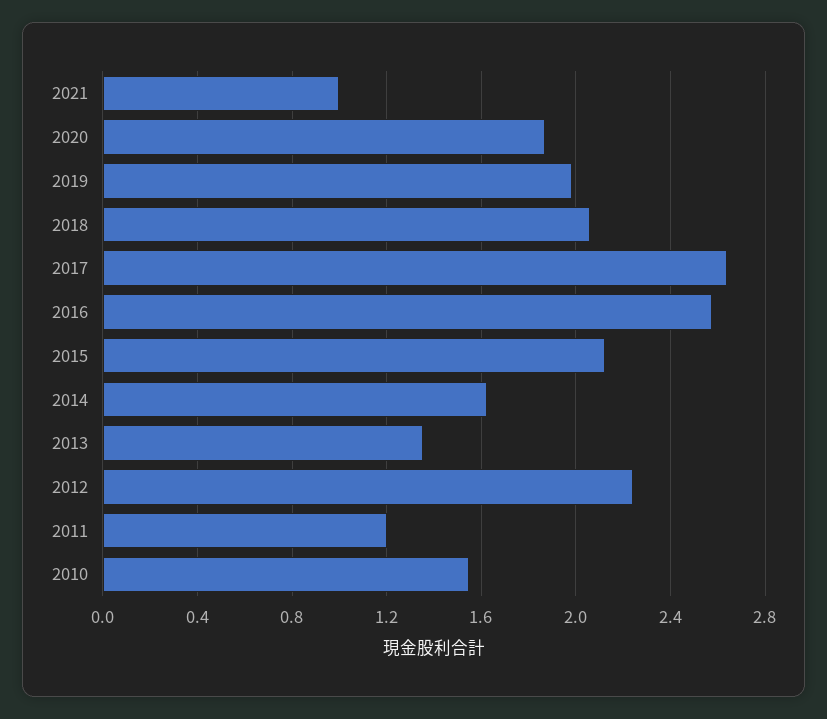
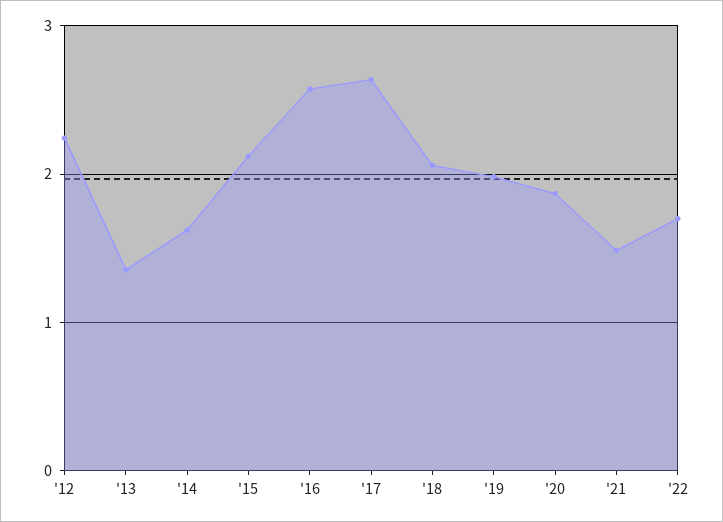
2021: 1 -> 1.5
2011: 1.2 -> none
2010: 1.55 -> none
'22: none -> 1.7

